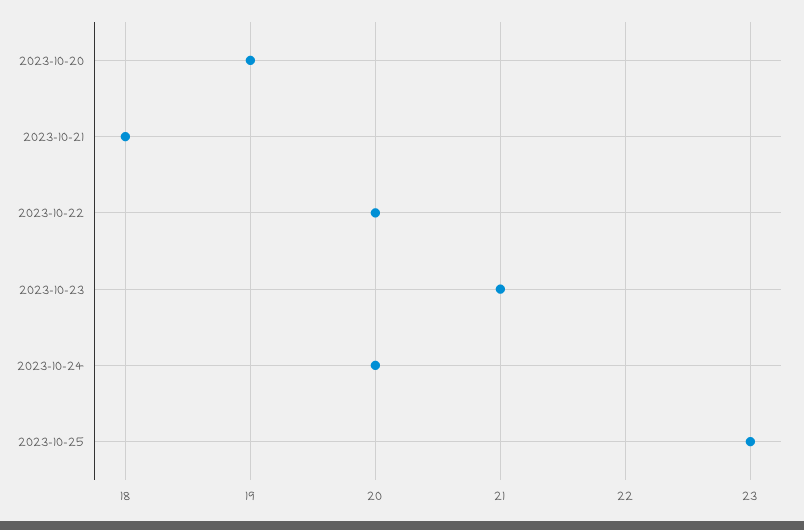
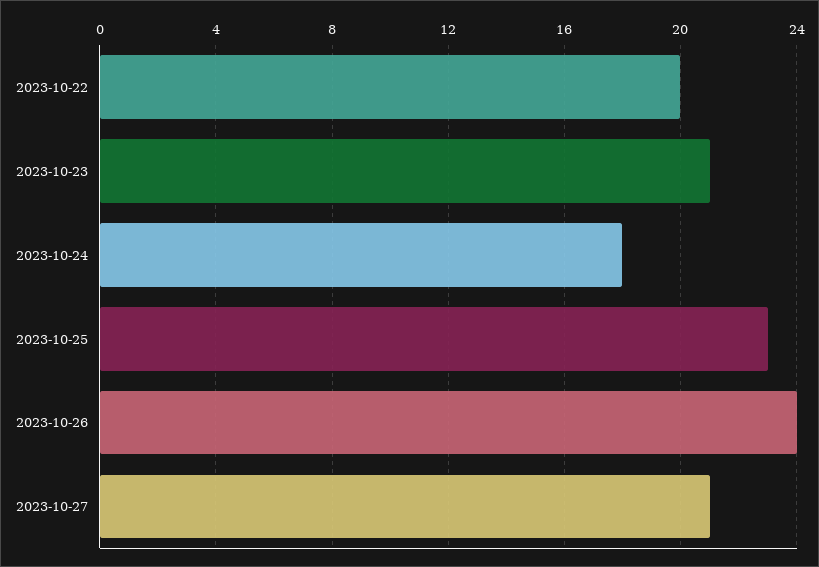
2023-10-20: 19 -> none
2023-10-21: 18 -> none
2023-10-24: 20 -> 18
2023-10-26: none -> 24
2023-10-27: none -> 21

